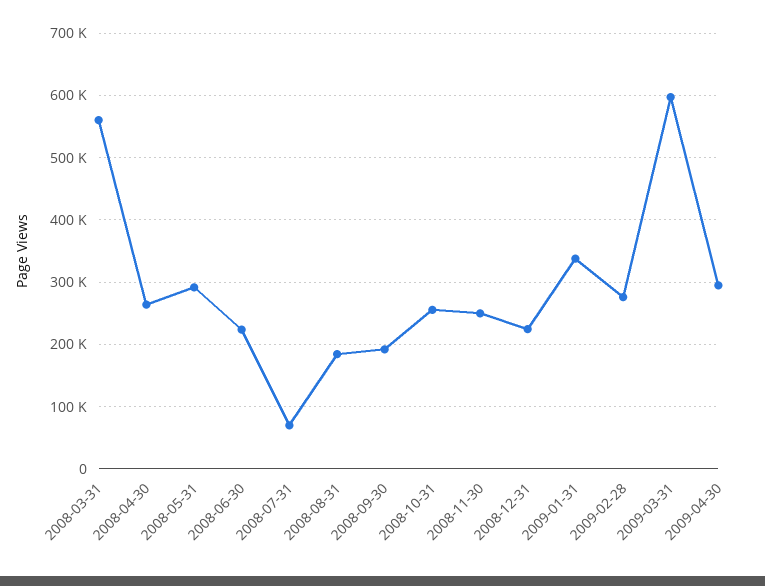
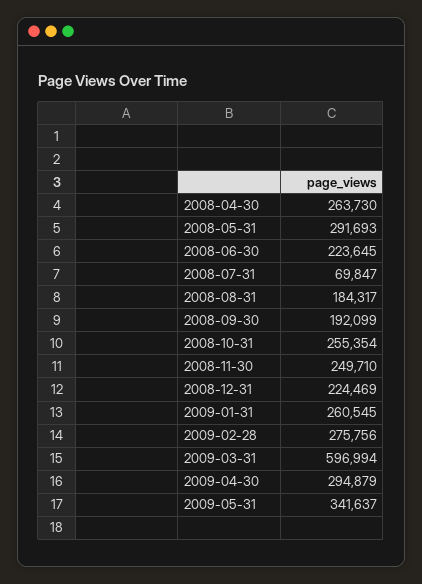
2008-03-31: 560000 -> none
2009-01-31: 340000 -> 260545
2009-05-31: none -> 341637

